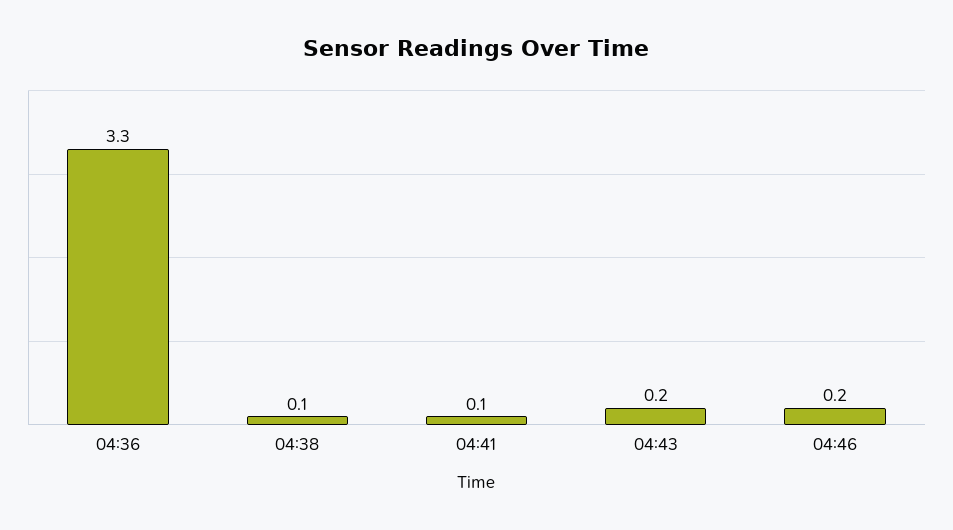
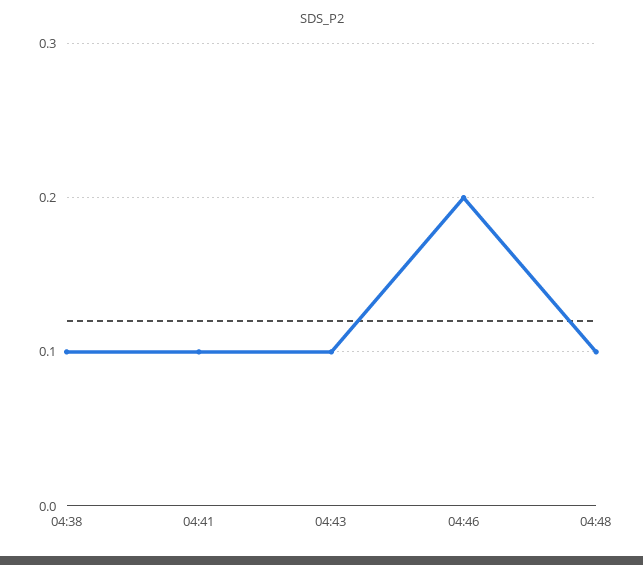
04:36: 3.3 -> none
04:43: 0.2 -> 0.1
04:48: none -> 0.1

